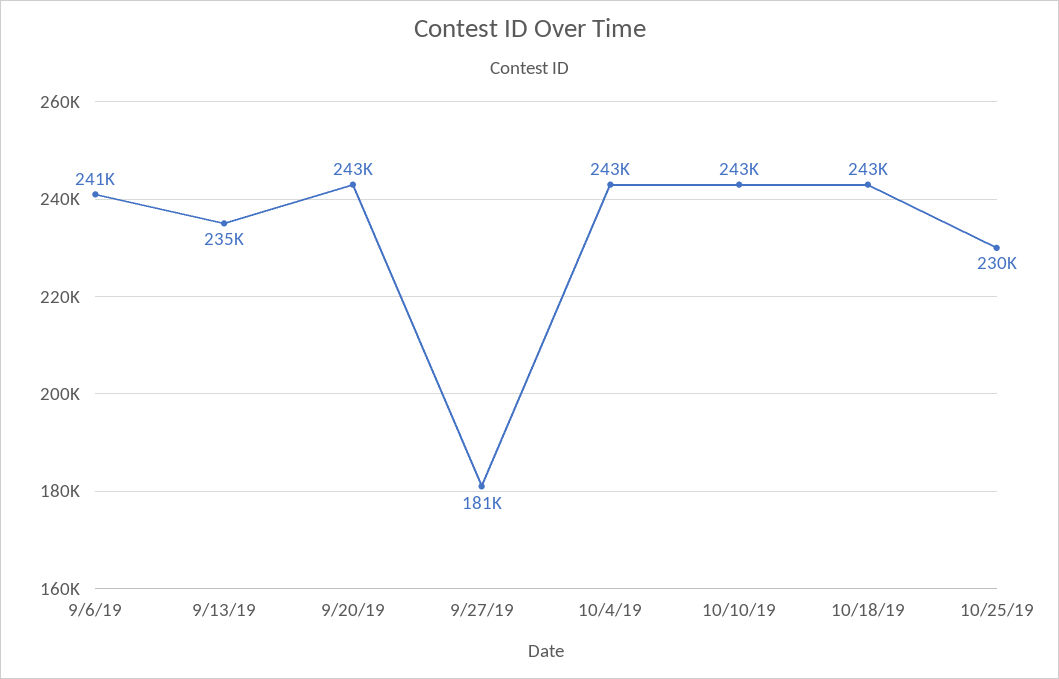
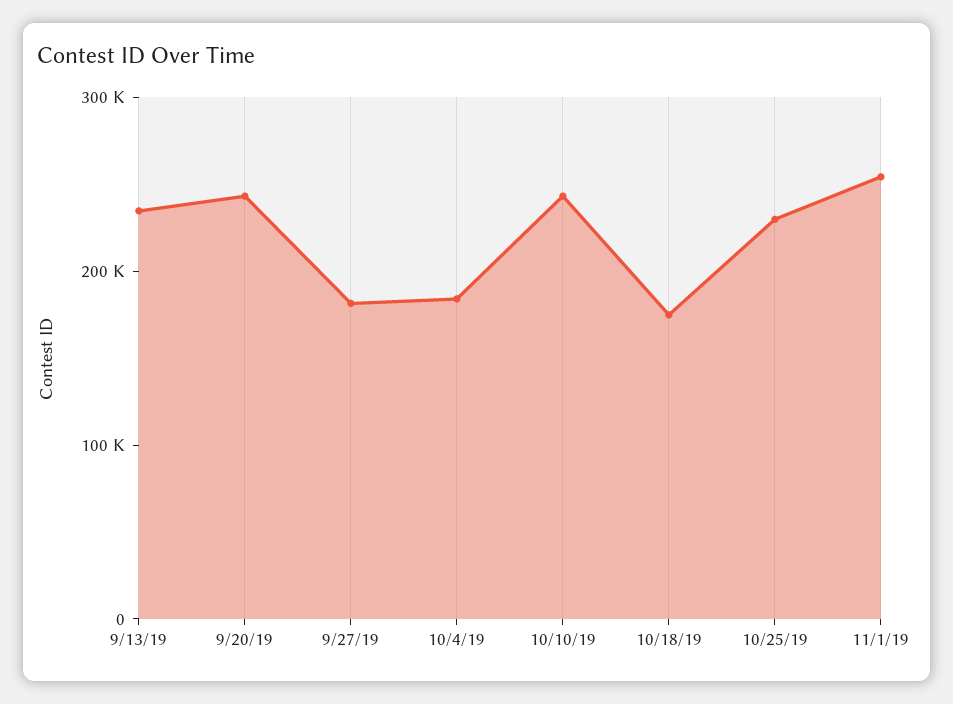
9/6/19: 241000 -> none
10/4/19: 243000 -> 180000
10/18/19: 243000 -> 180000
11/1/19: none -> 260000

